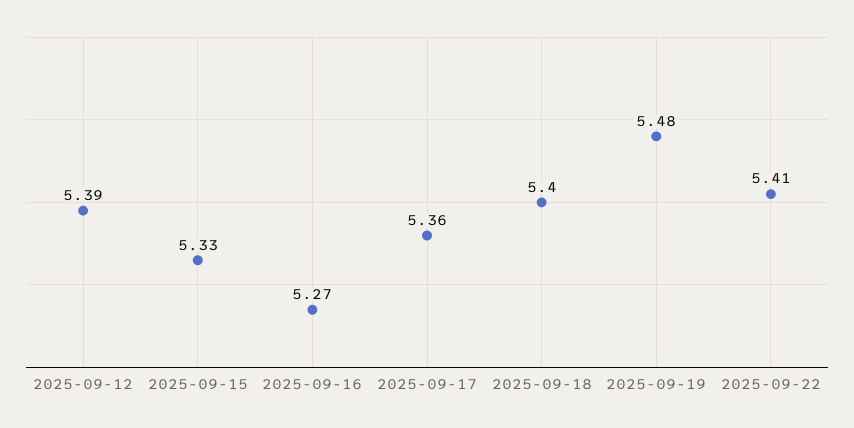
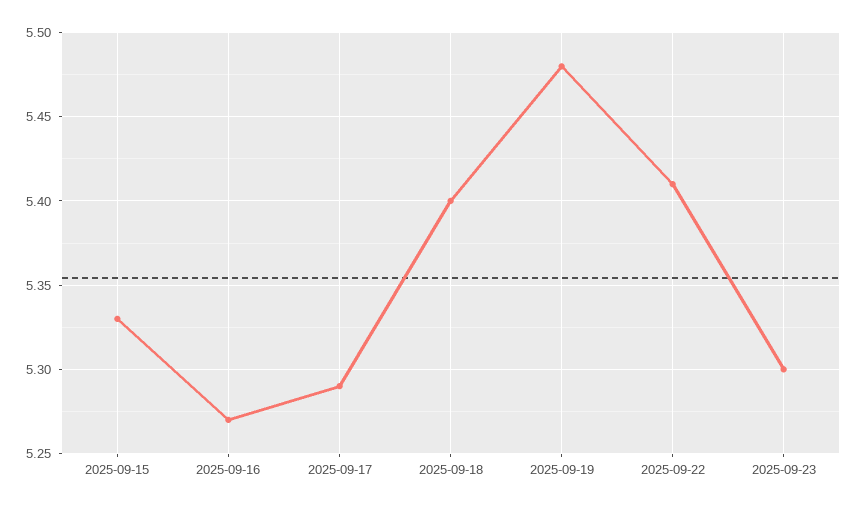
2025-09-12: 5.39 -> none
2025-09-17: 5.36 -> 5.29
2025-09-23: none -> 5.3

